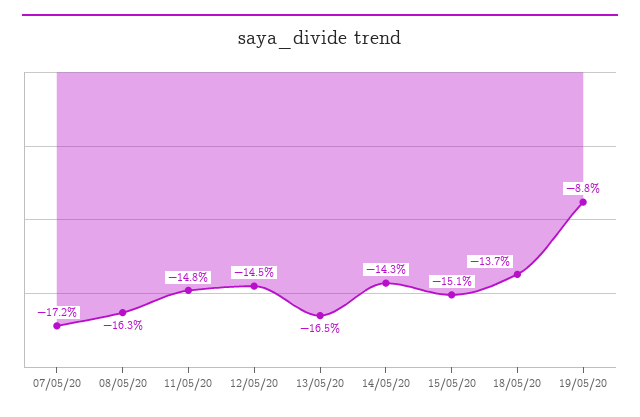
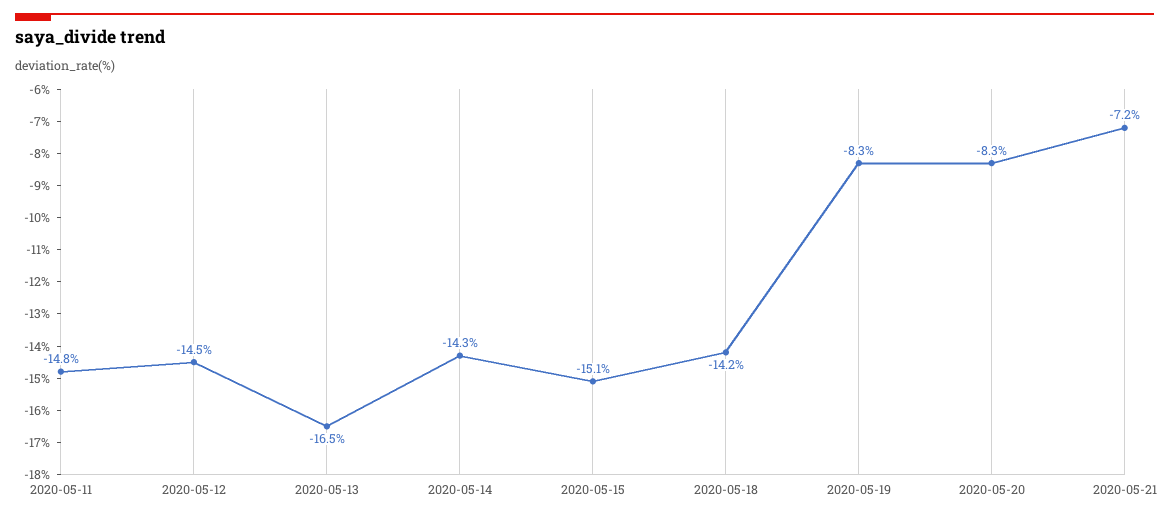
07/05/20: -17.2 -> none
08/05/20: -16.3 -> none
18/05/20: -13.7 -> -14.2
19/05/20: -8.8 -> -8.3
2020-05-20: none -> -8.3
2020-05-21: none -> -7.2

